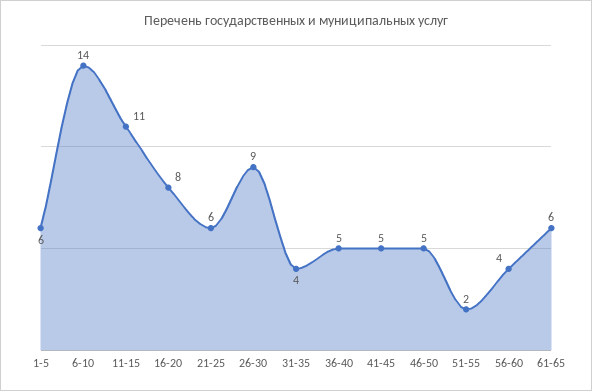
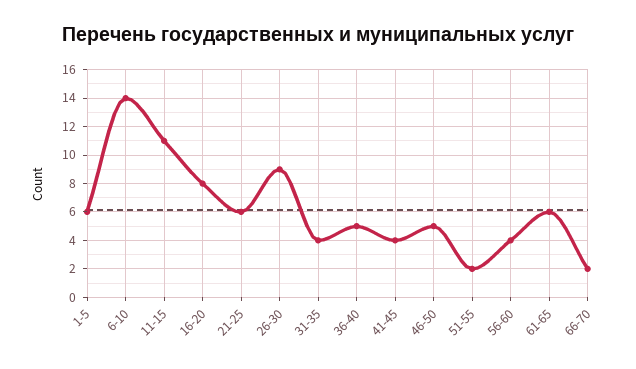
41-45: 5 -> 4
66-70: none -> 2

